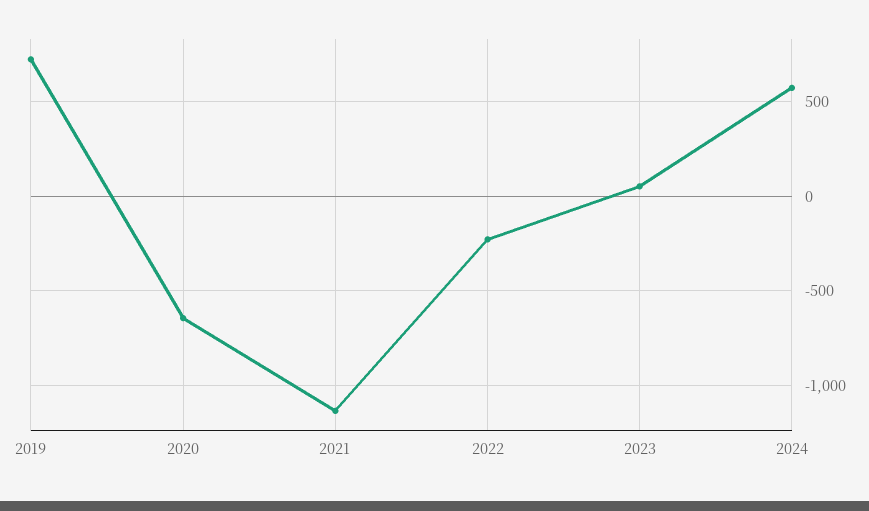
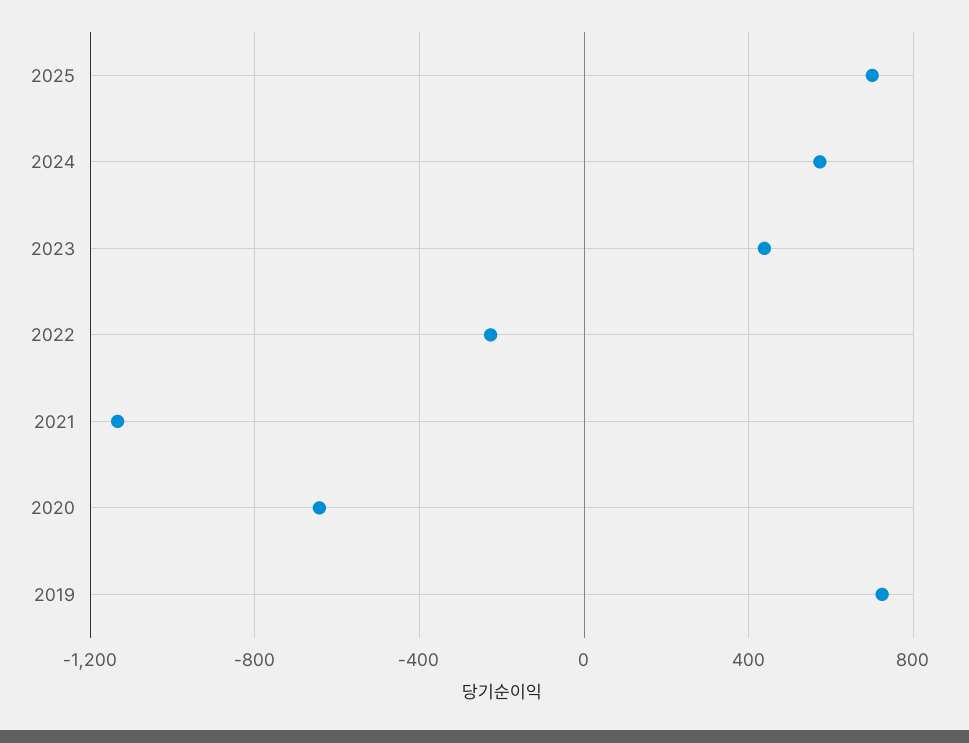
2023: 50 -> 450
2025: none -> 700

